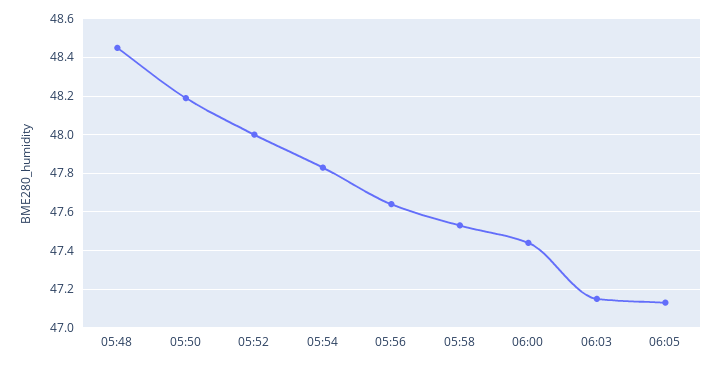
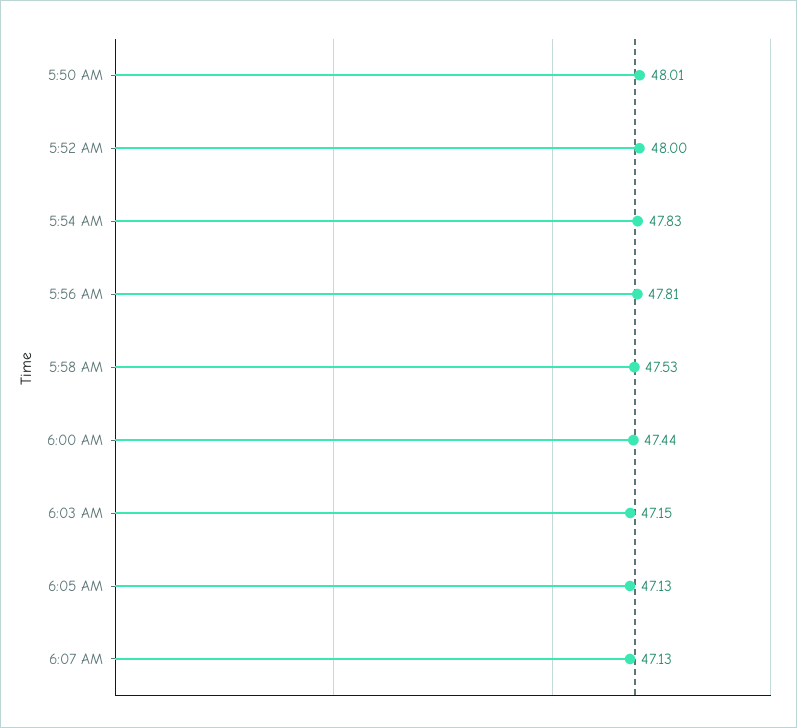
05:48: 48.45 -> none
05:50: 48.2 -> 48.01
05:56: 47.65 -> 47.81
6:07 AM: none -> 47.13

